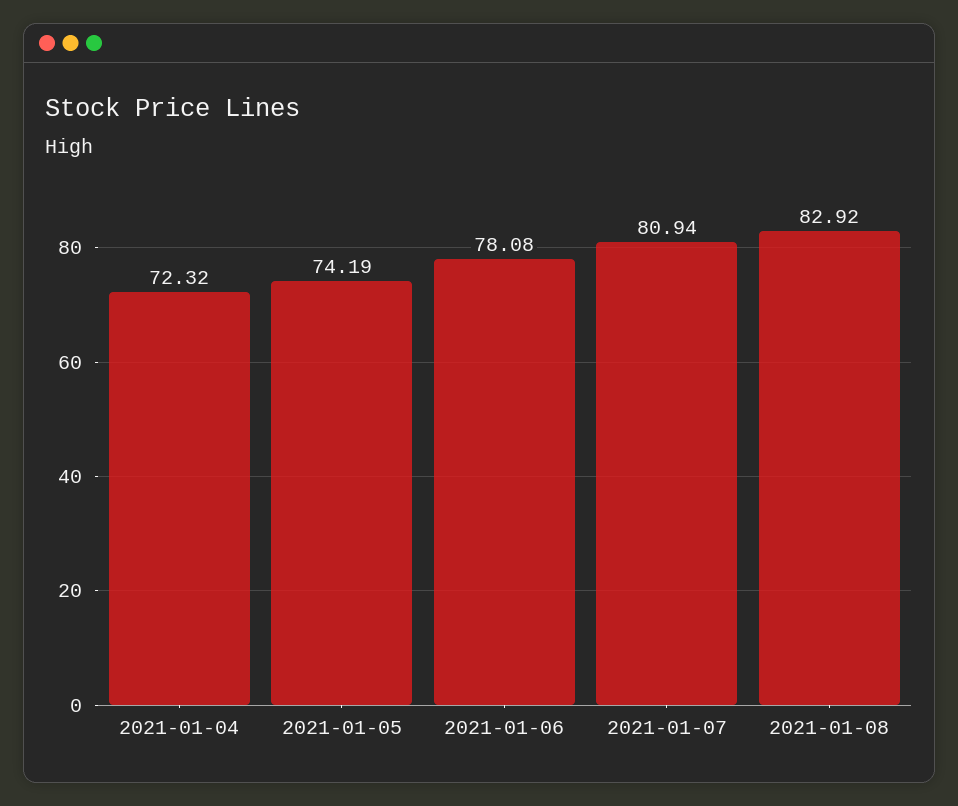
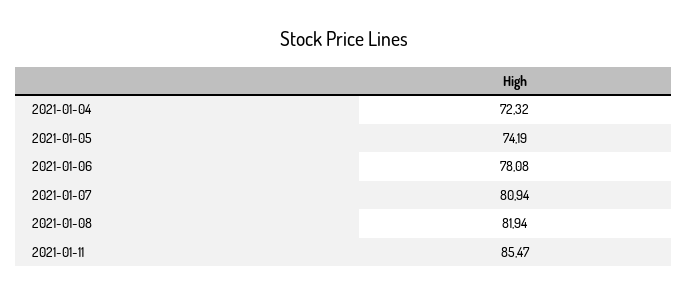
2021-01-08: 82.92 -> 81.94
2021-01-11: none -> 85.47

